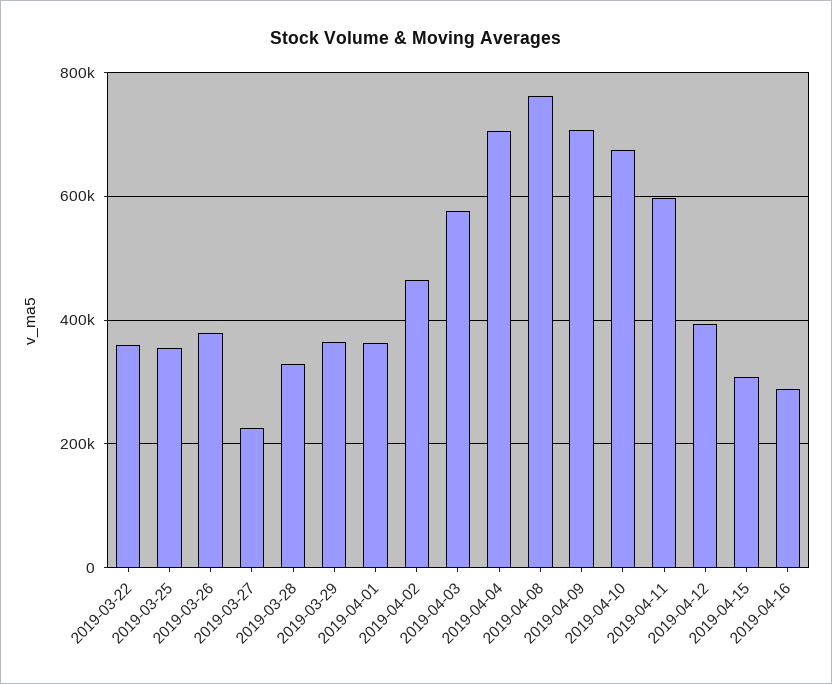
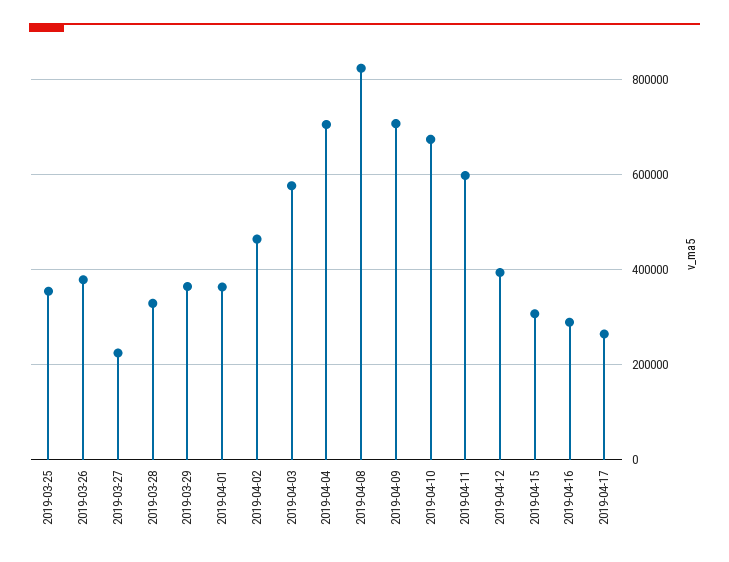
2019-03-22: 360000 -> none
2019-04-08: 760000 -> 820000
2019-04-17: none -> 260000

